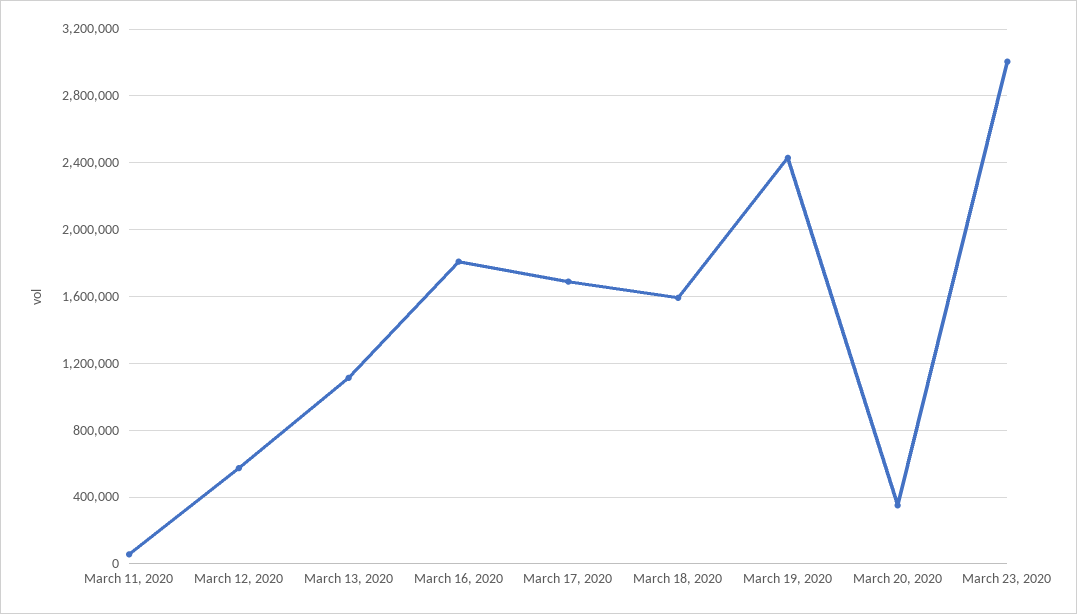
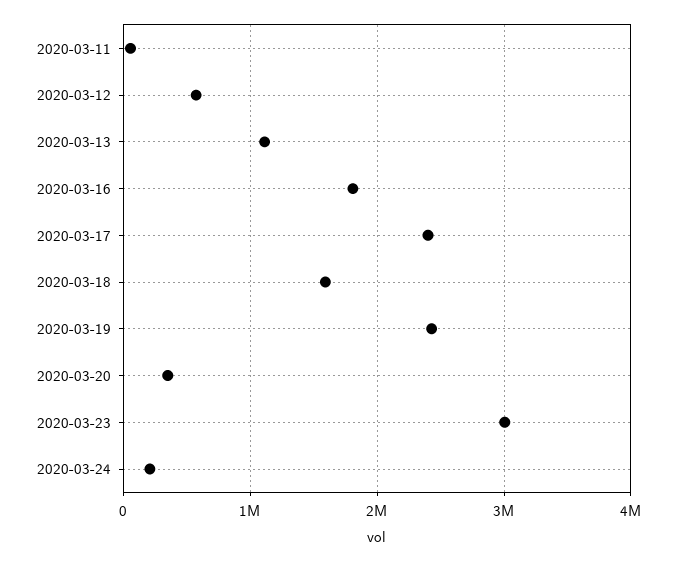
March 17, 2020: 1700000 -> 2400000
2020-03-24: none -> 200000

